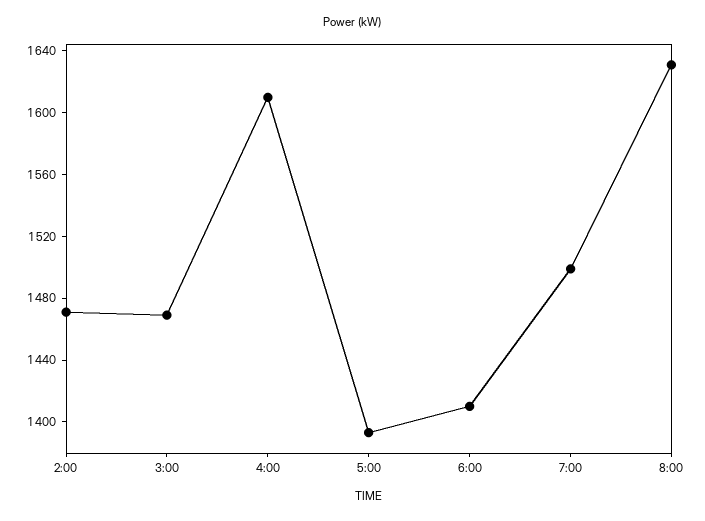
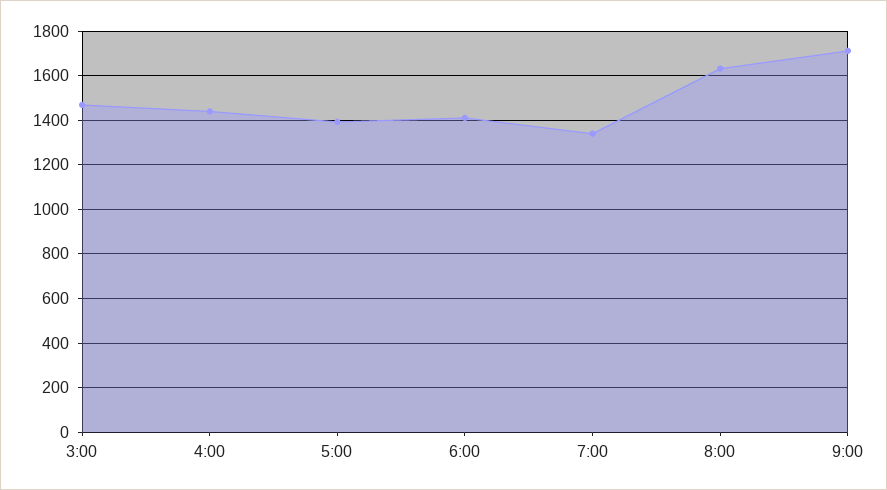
2:00: 1470 -> none
4:00: 1610 -> 1450
7:00: 1500 -> 1350
9:00: none -> 1700

